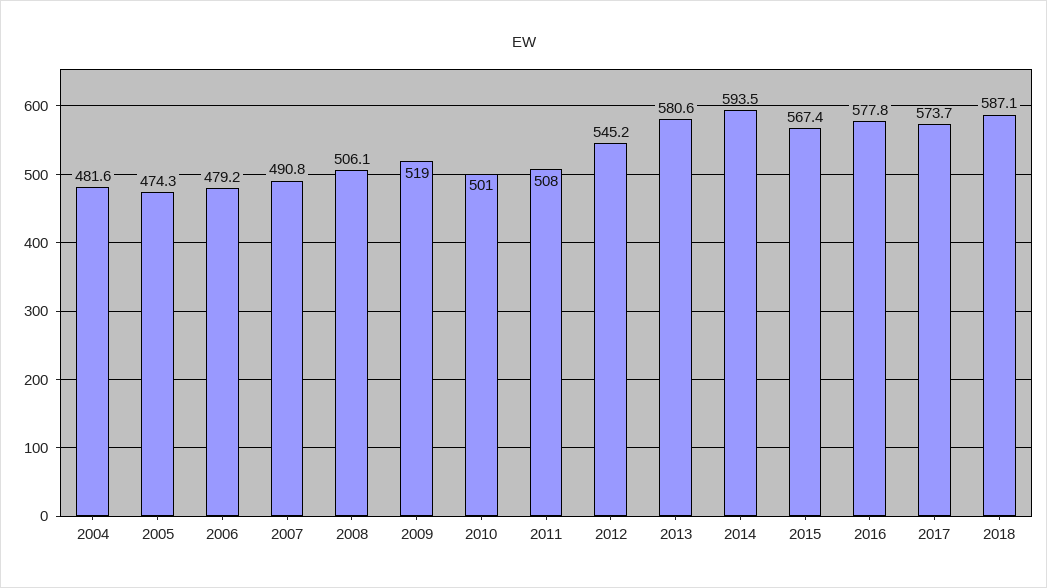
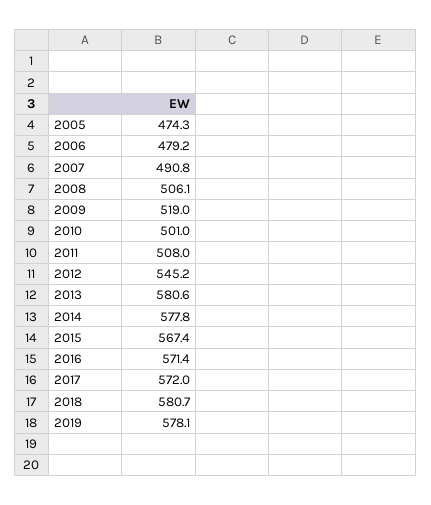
2004: 481.6 -> none
2014: 593.5 -> 577.8
2016: 577.8 -> 571.4
2017: 573.7 -> 572
2018: 587.1 -> 580.7
2019: none -> 578.1

